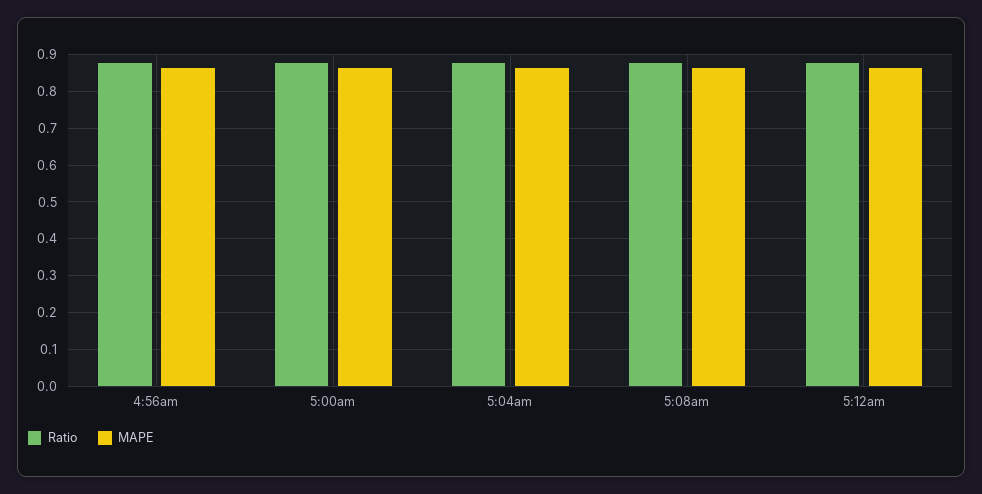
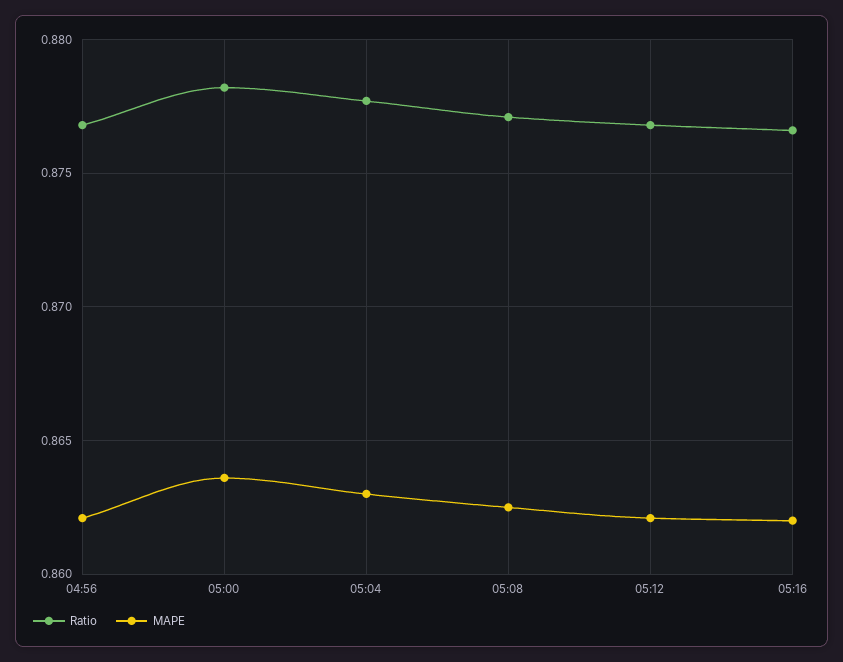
Ratio, 05:16: none -> 0.8765
MAPE, 05:16: none -> 0.862

